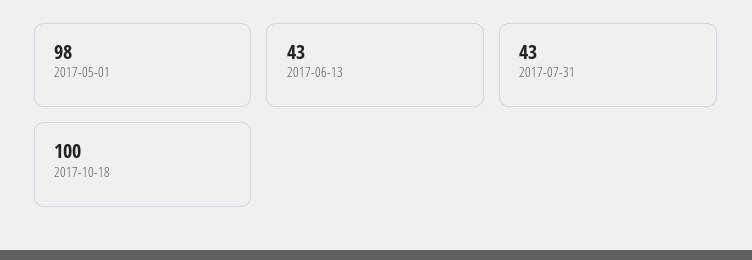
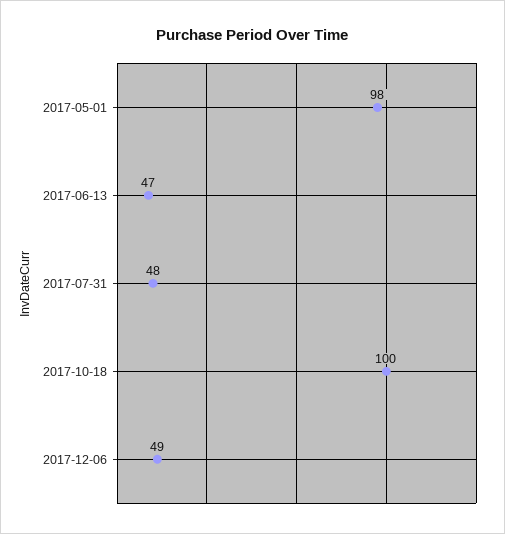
2017-06-13: 43 -> 47
2017-07-31: 43 -> 48
2017-12-06: none -> 49

